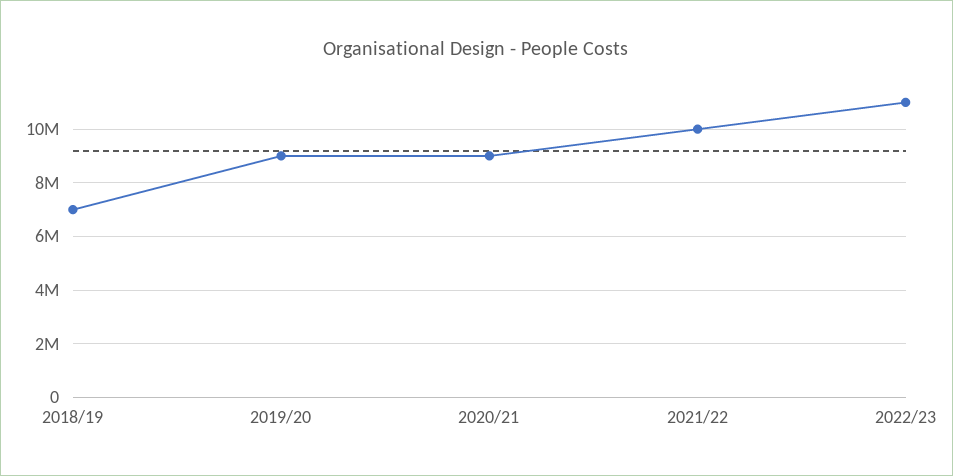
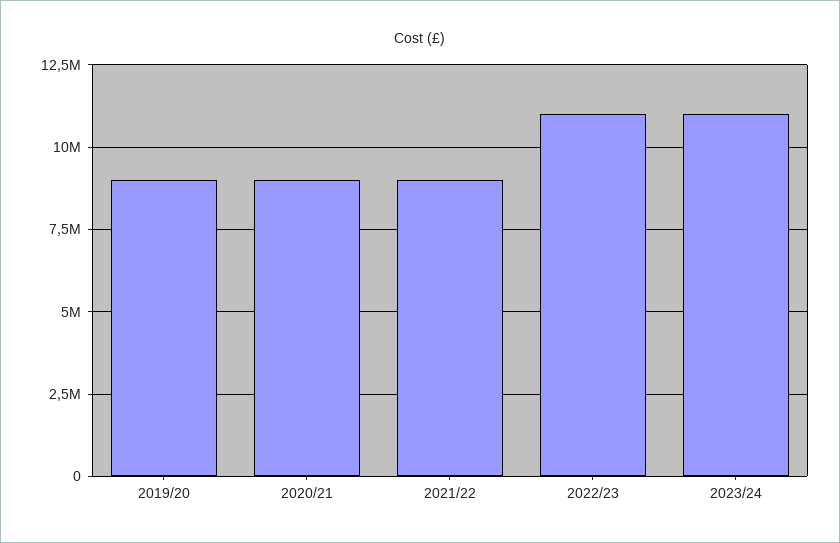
2018/19: 7000000 -> none
2021/22: 10000000 -> 9000000
2023/24: none -> 11000000

